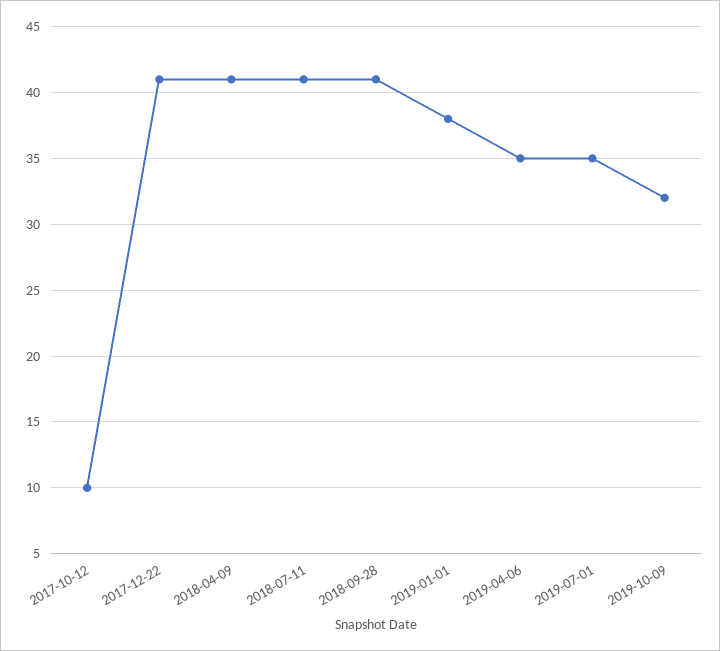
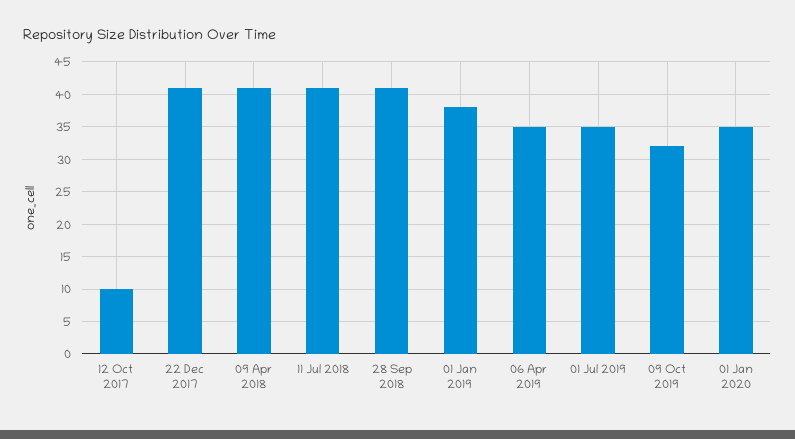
01 Jan 2020: none -> 35

